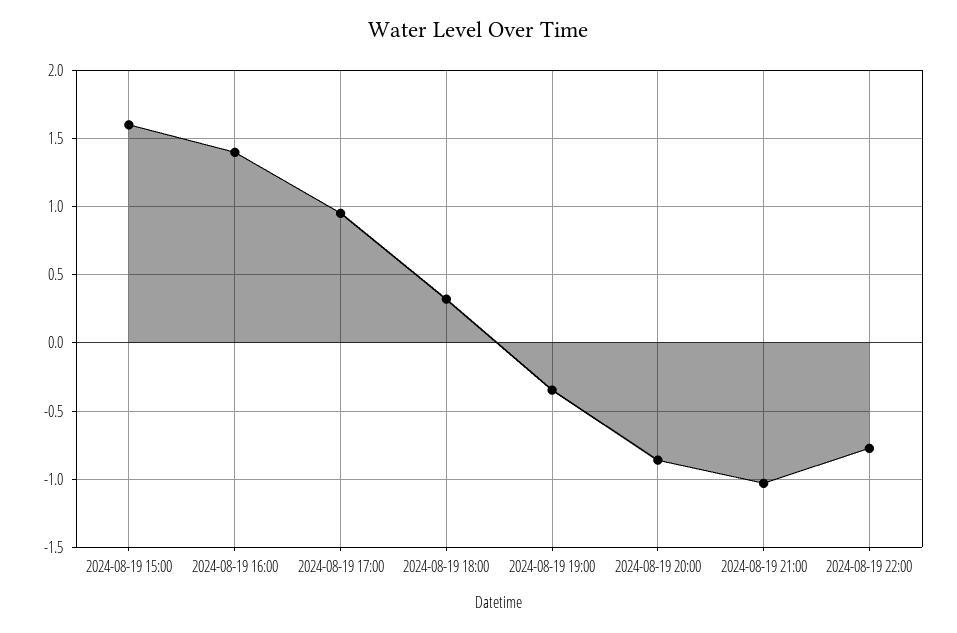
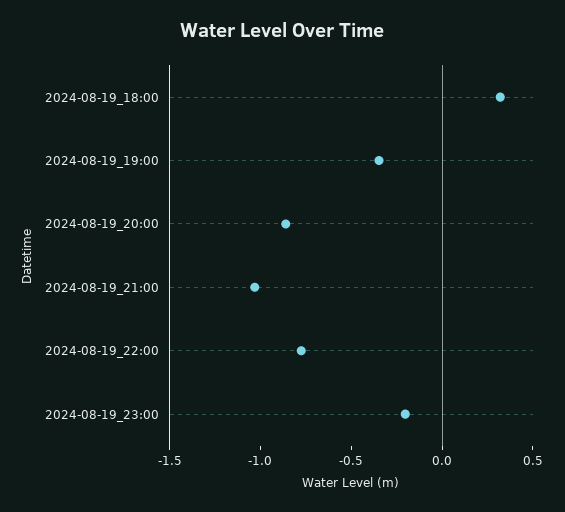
2024-08-19 15:00: 1.6 -> none
2024-08-19 16:00: 1.4 -> none
2024-08-19 17:00: 0.95 -> none
2024-08-19_23:00: none -> -0.2

